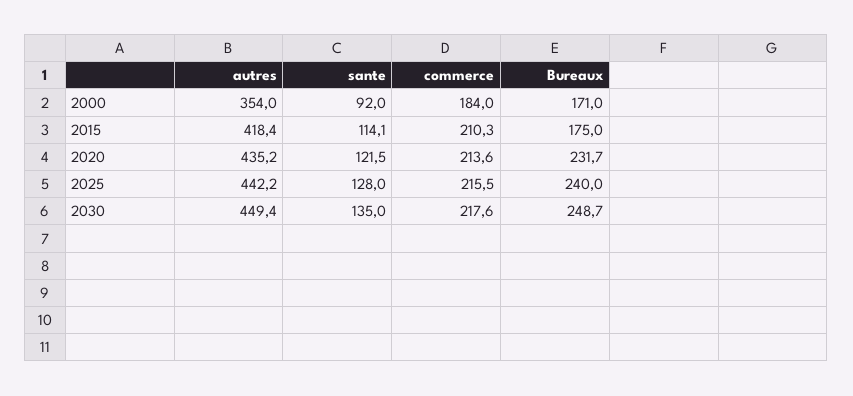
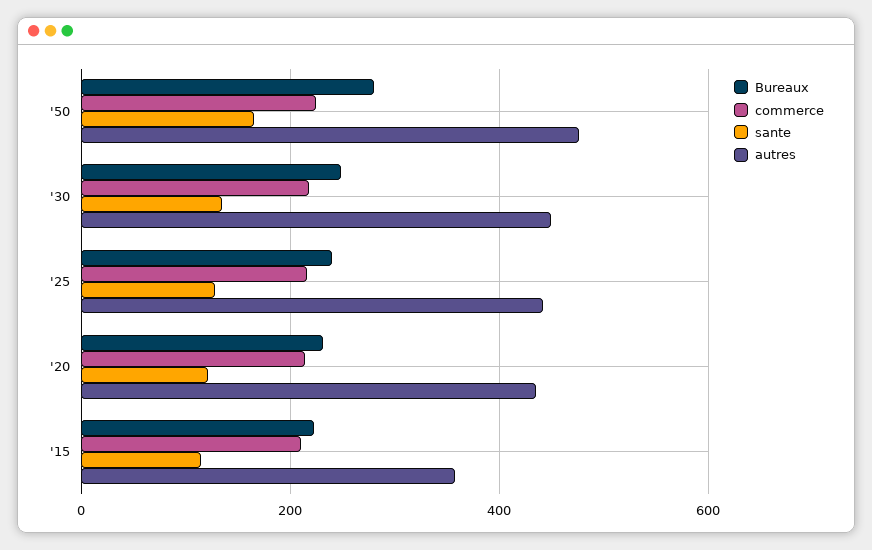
autres, 2000: 354 -> none
sante, 2000: 92 -> none
commerce, 2000: 184 -> none
Bureaux, 2000: 171 -> none
autres, 2015: 418.4 -> 360
Bureaux, 2015: 175 -> 220
Bureaux, '50: none -> 280
commerce, '50: none -> 220
sante, '50: none -> 160
autres, '50: none -> 480

